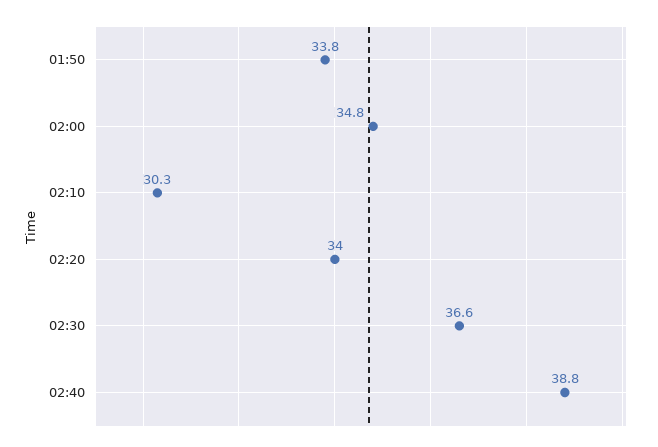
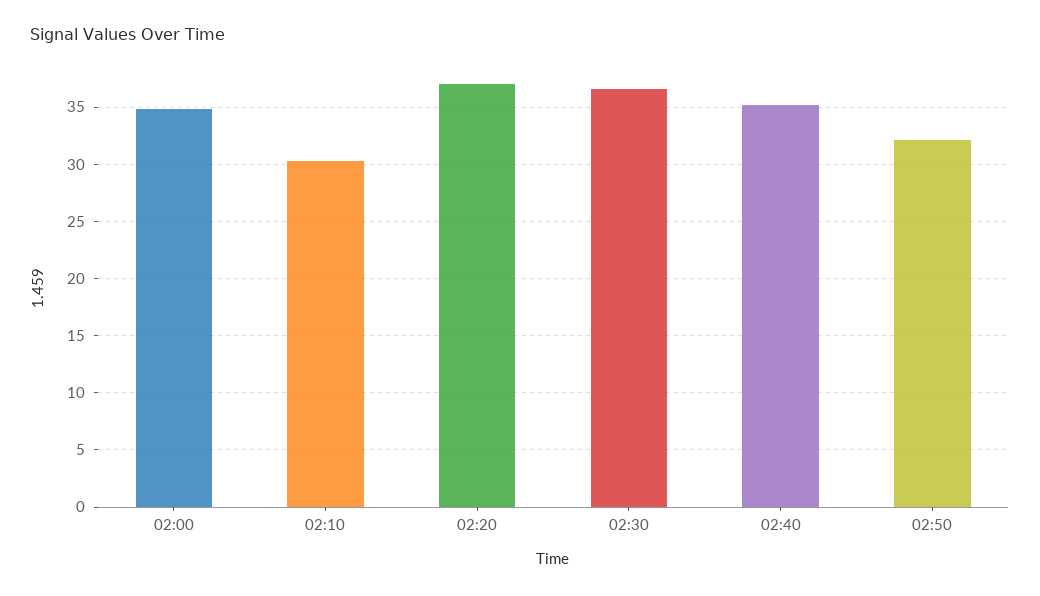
01:50: 33.8 -> none
02:20: 34 -> 37
02:40: 38.8 -> 35
02:50: none -> 32

